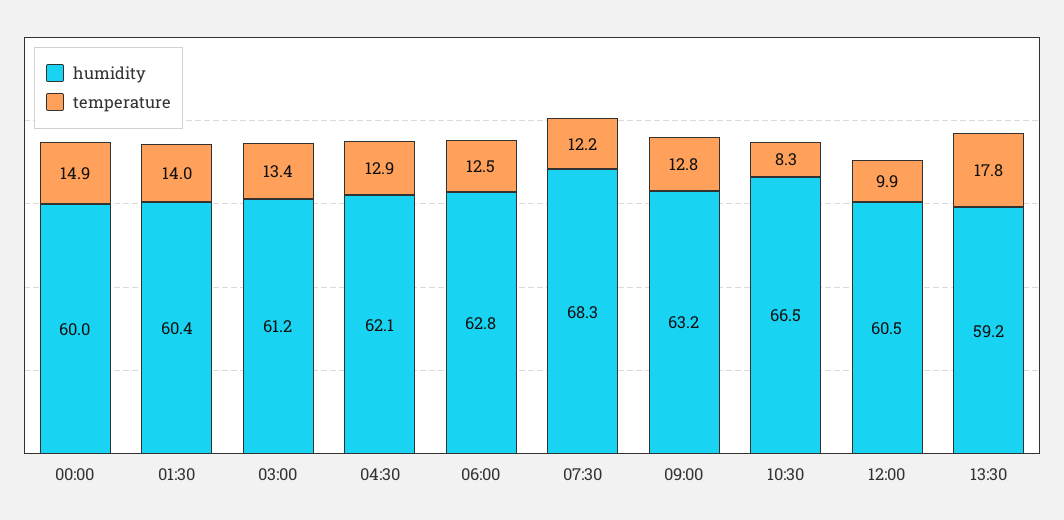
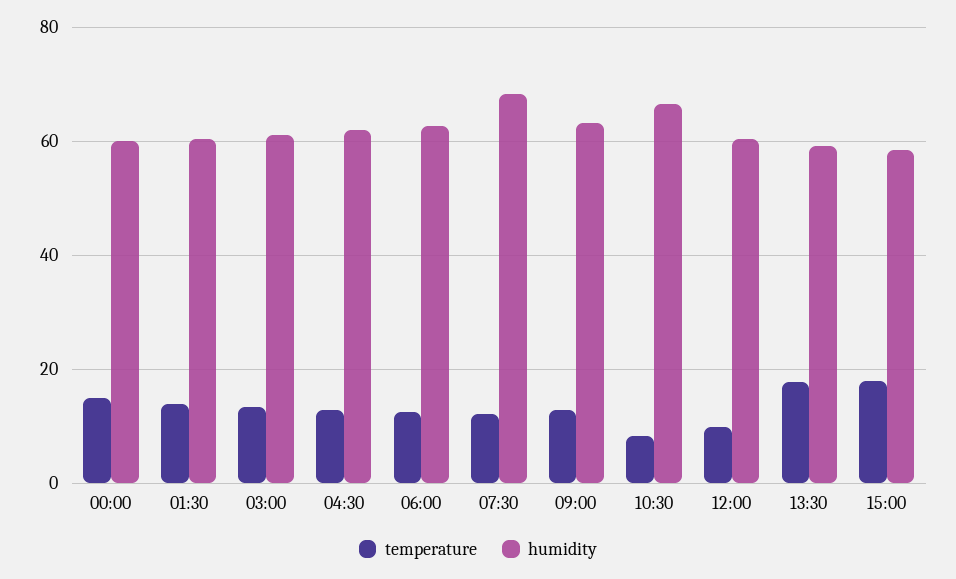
temperature, 15:00: none -> 18
humidity, 15:00: none -> 58

